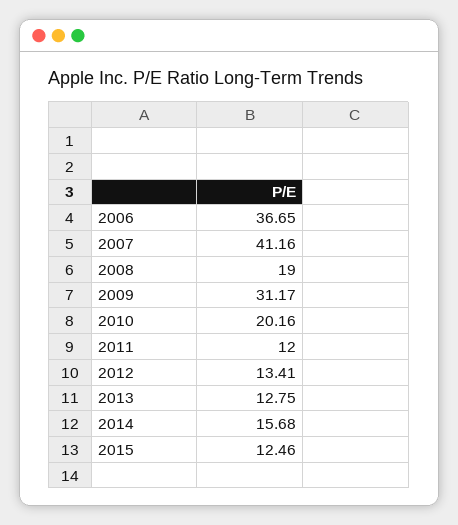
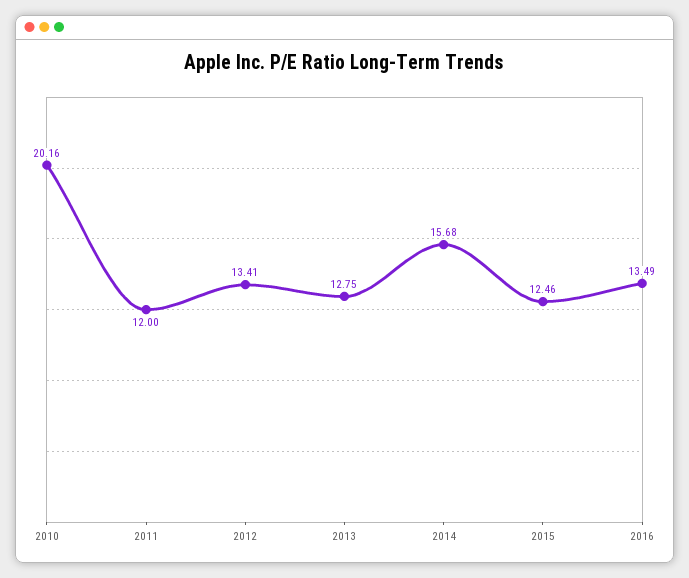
2006: 36.65 -> none
2007: 41.16 -> none
2008: 19 -> none
2009: 31.17 -> none
2016: none -> 13.49

